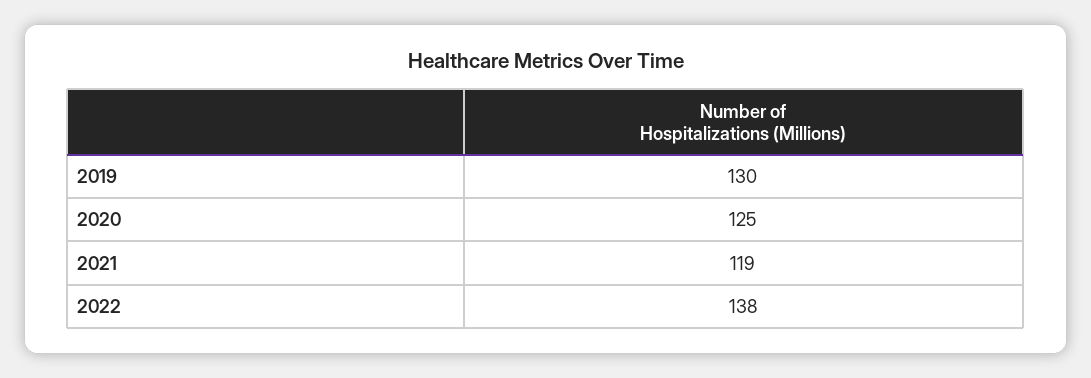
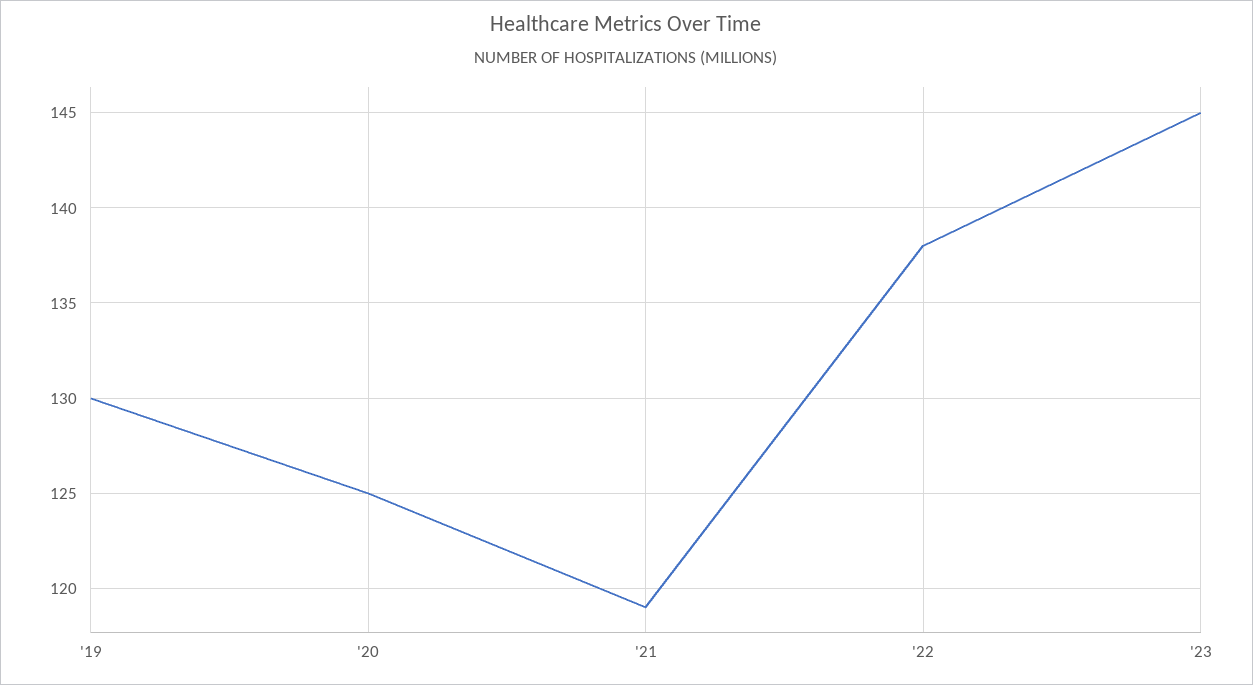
'23: none -> 145

